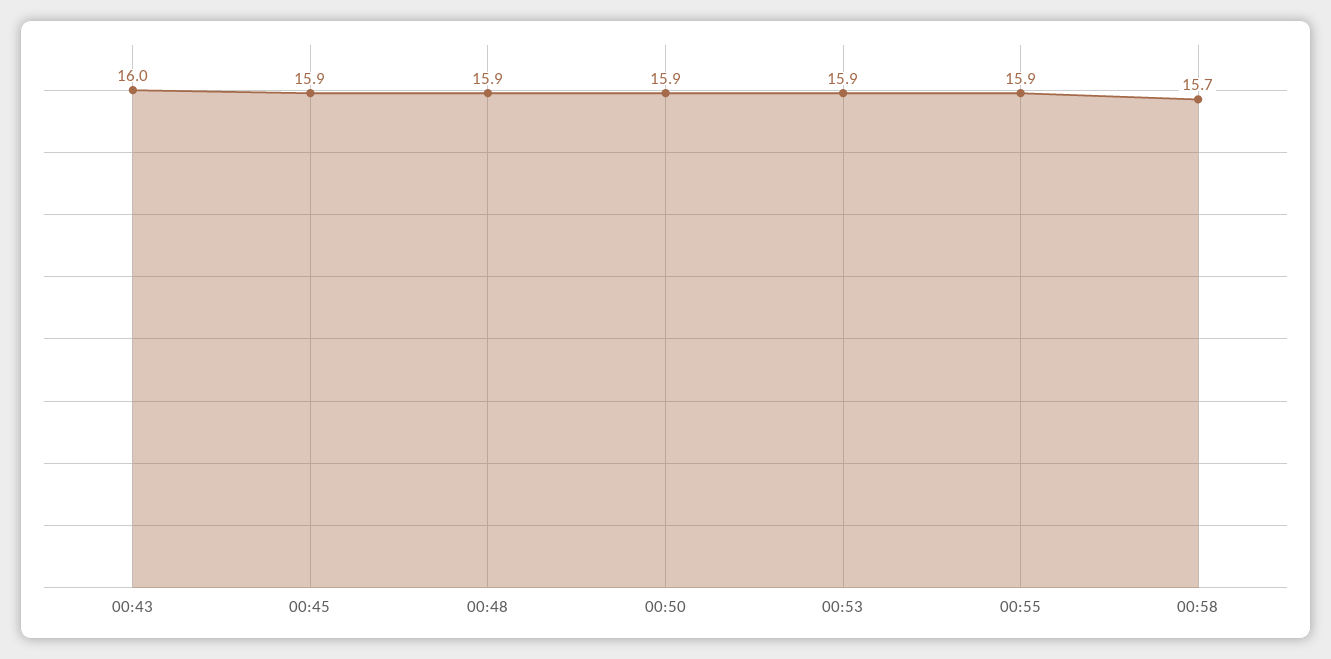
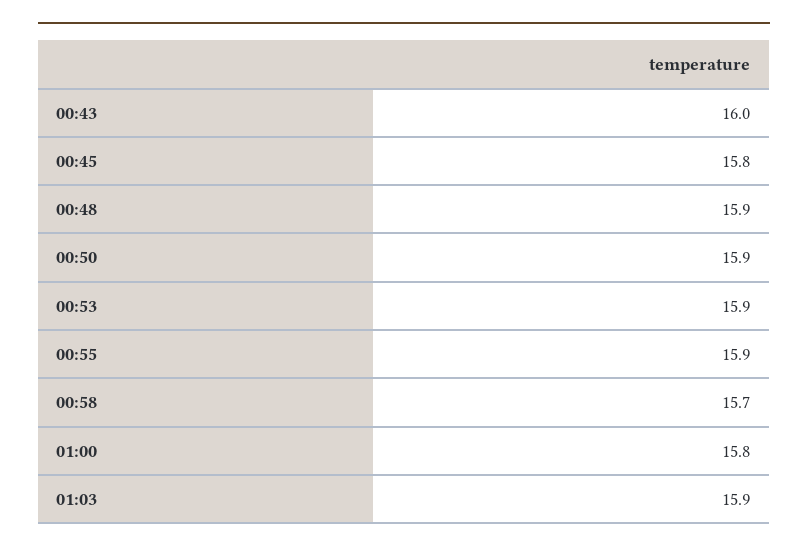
00:45: 15.9 -> 15.8
01:00: none -> 15.8
01:03: none -> 15.9

